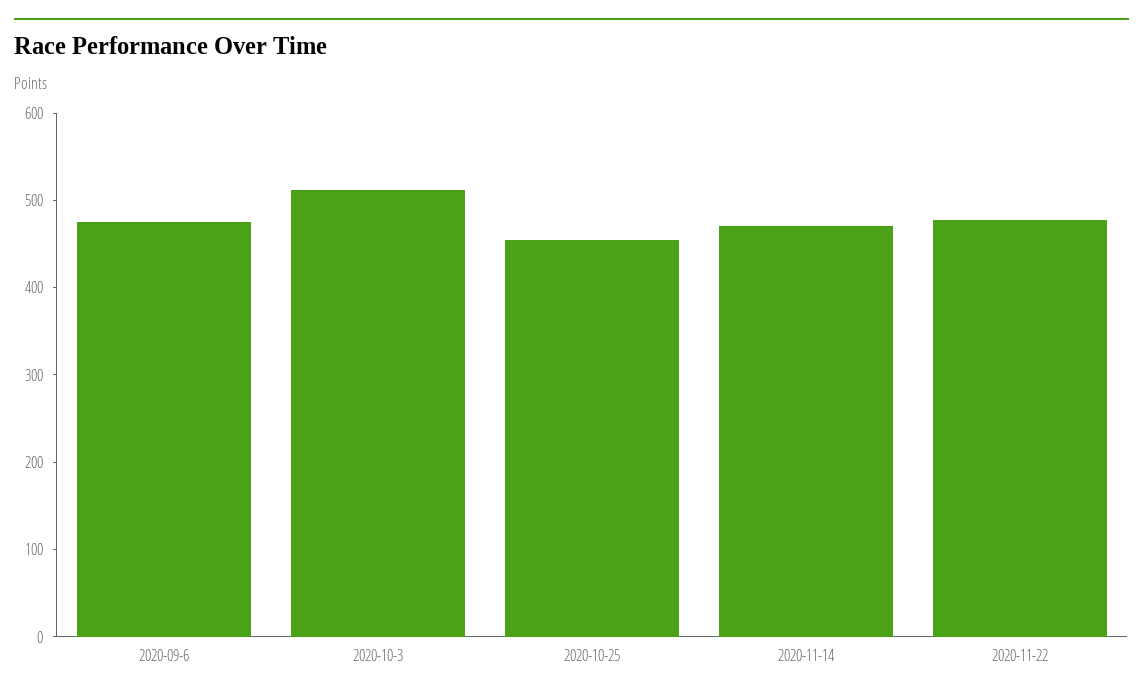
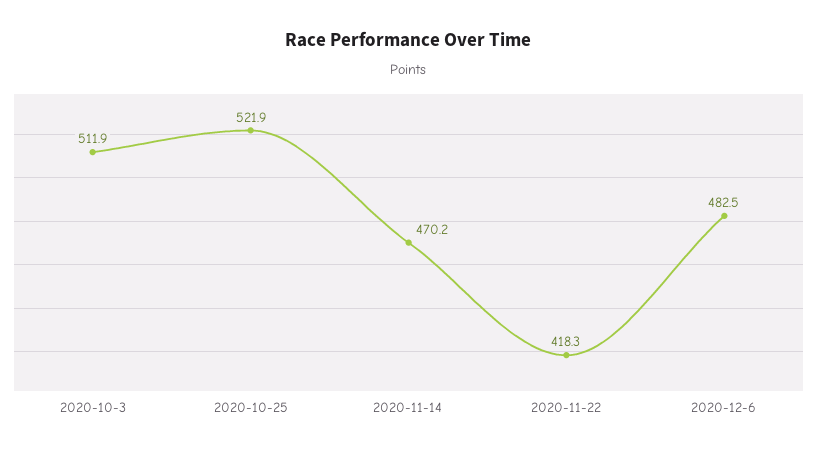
2020-09-6: 480 -> none
2020-10-25: 460 -> 521.9
2020-11-22: 480 -> 418.3
2020-12-6: none -> 482.5

